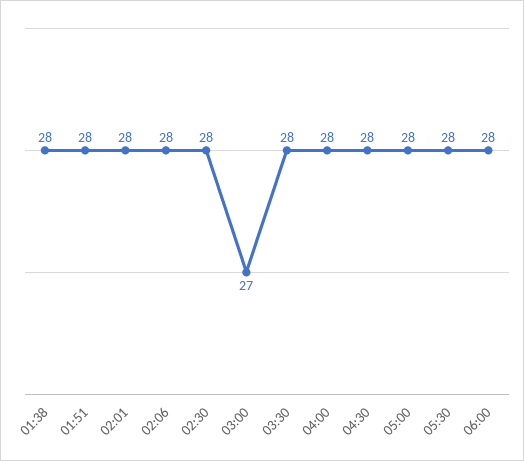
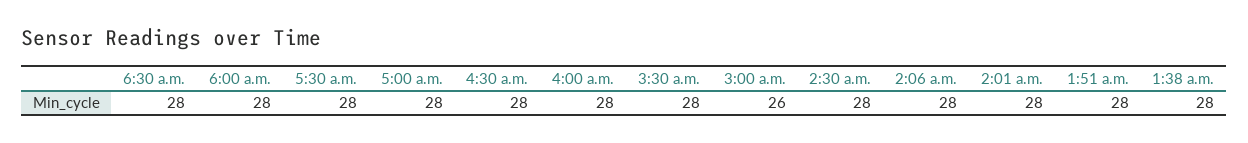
03:00: 27 -> 26
6:30 a.m.: none -> 28

